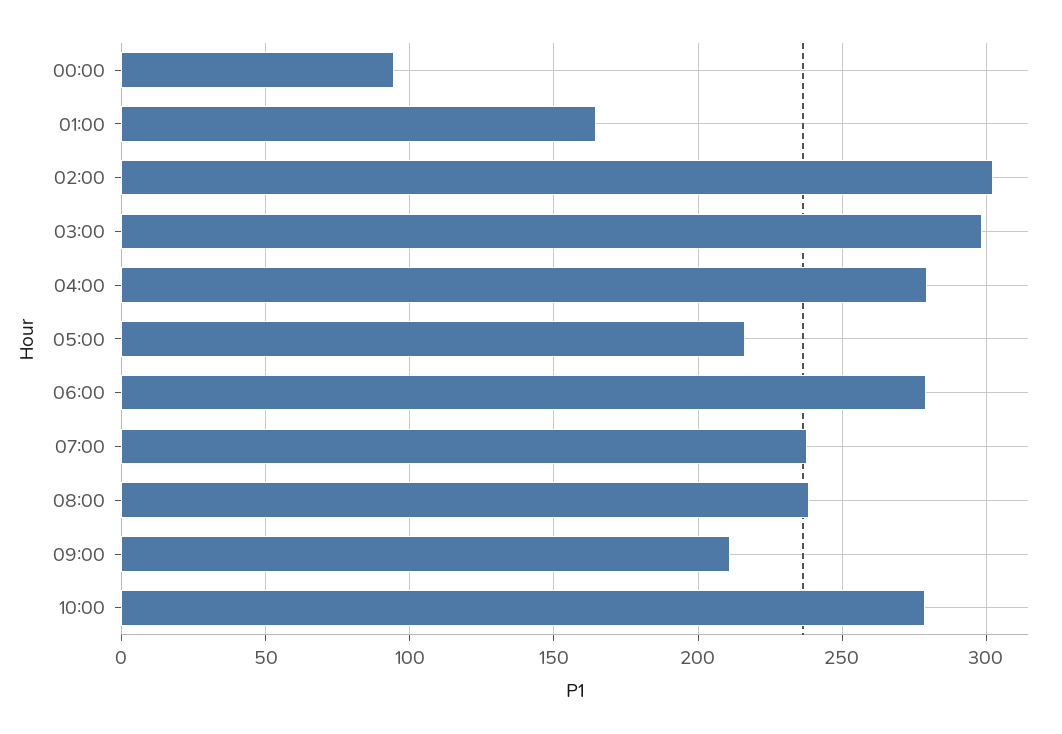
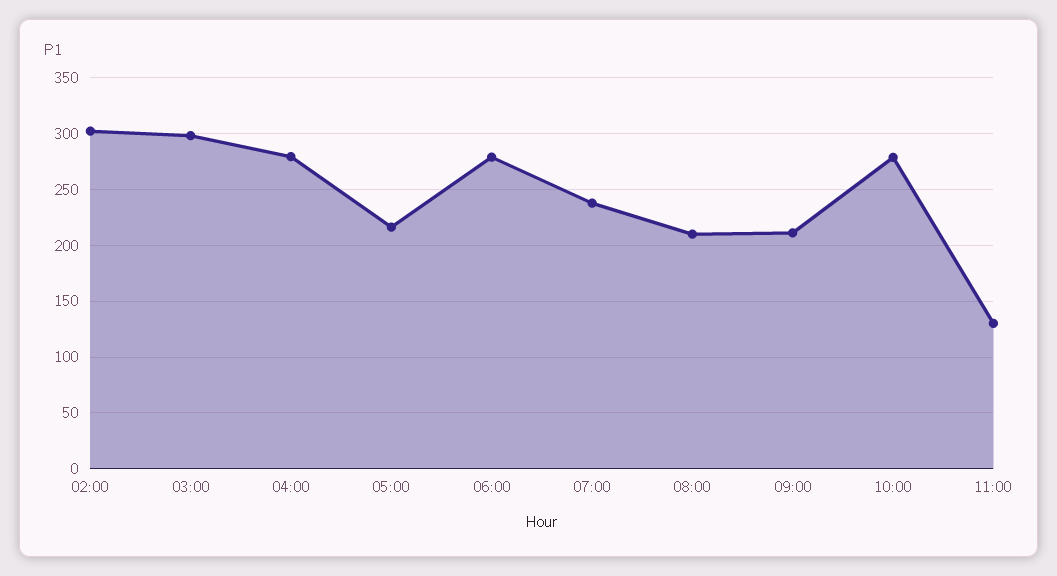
00:00: 95 -> none
01:00: 165 -> none
08:00: 240 -> 210
11:00: none -> 130

